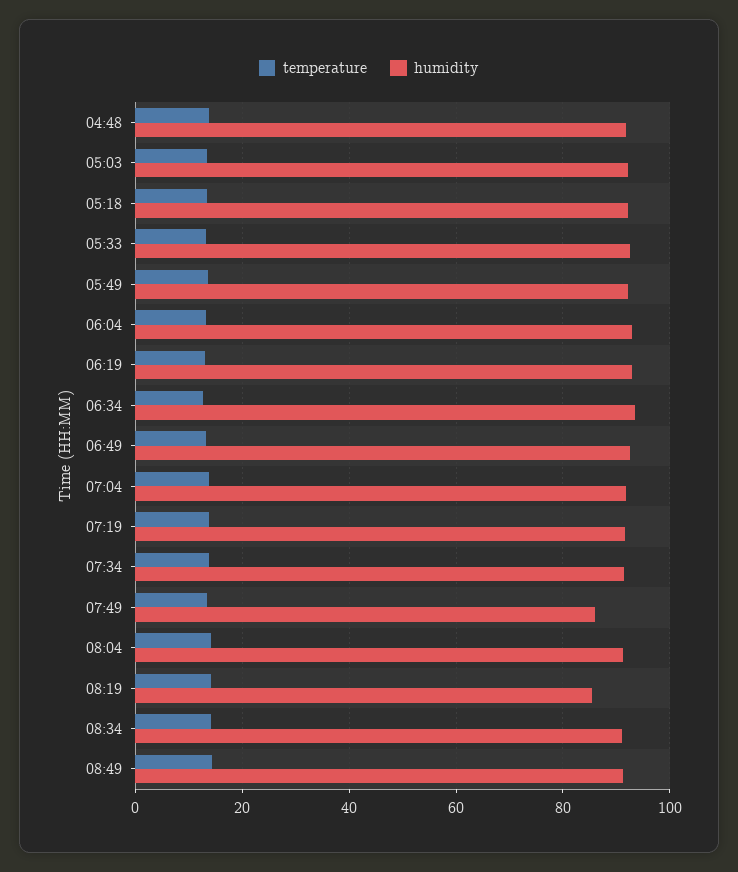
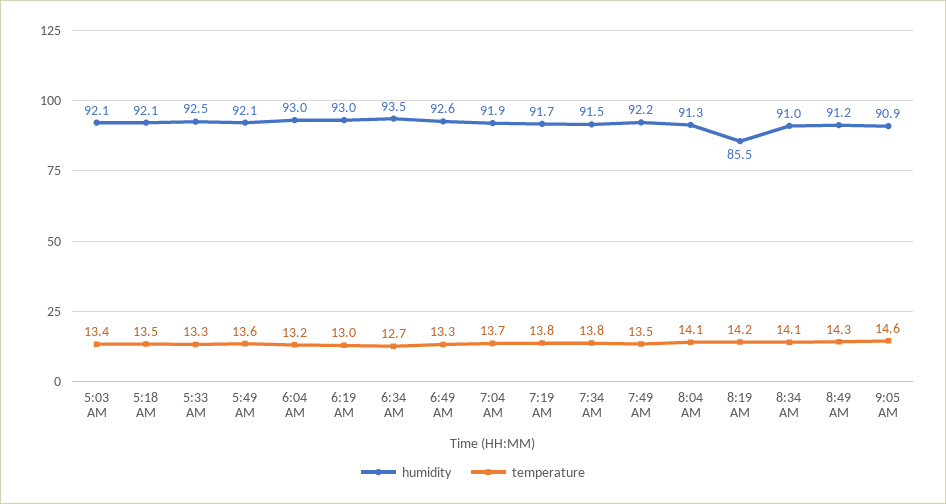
temperature, 04:48: 14 -> none
humidity, 04:48: 92 -> none
humidity, 07:49: 86 -> 92.2
humidity, 9:05 AM: none -> 90.9
temperature, 9:05 AM: none -> 14.6

